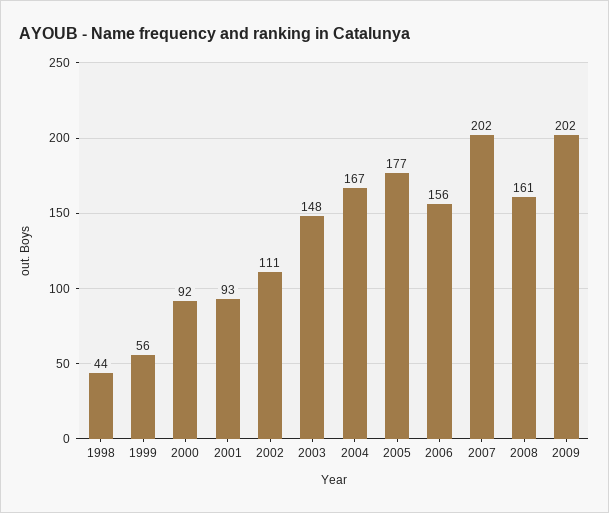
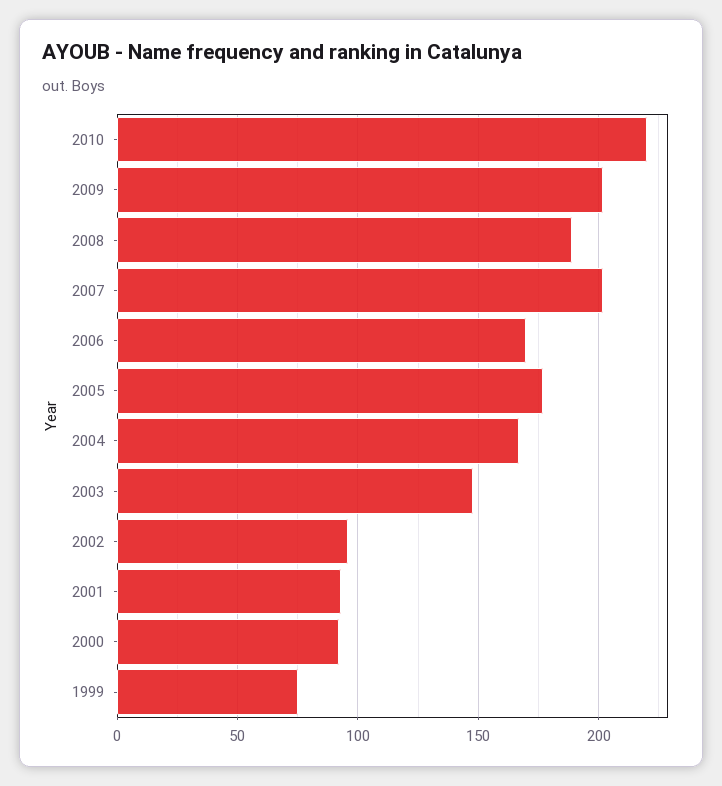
1998: 44 -> none
1999: 56 -> 75
2002: 111 -> 95
2006: 156 -> 170
2008: 161 -> 190
2010: none -> 220

